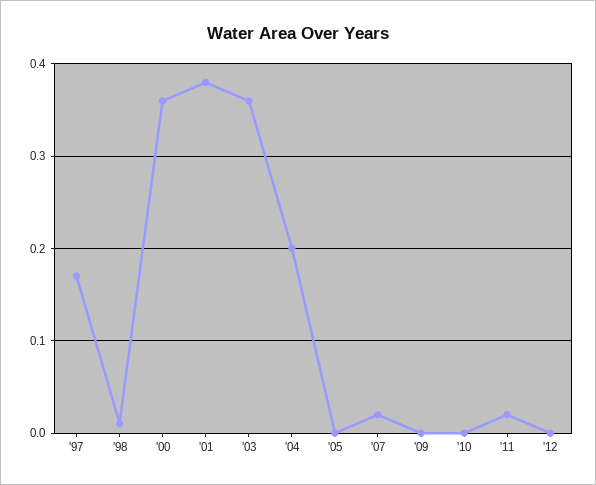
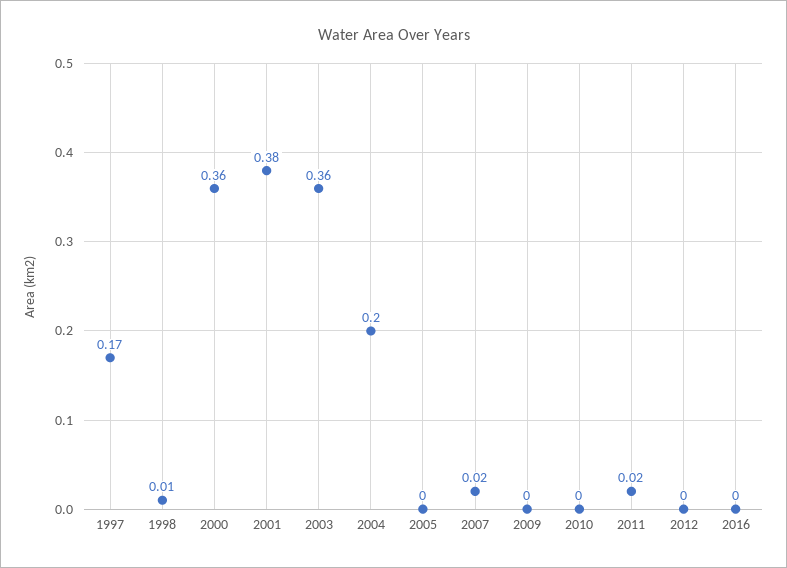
2016: none -> 0

